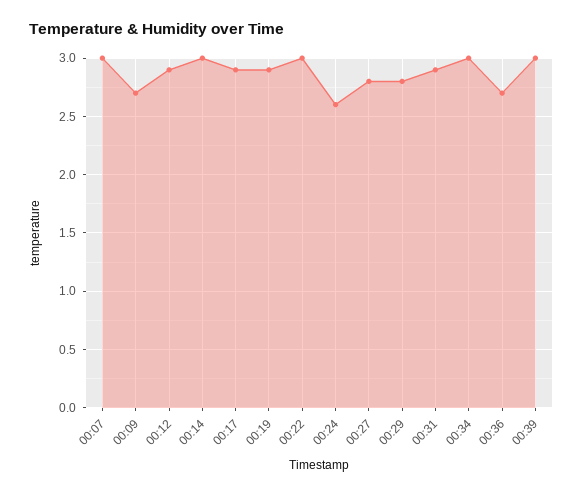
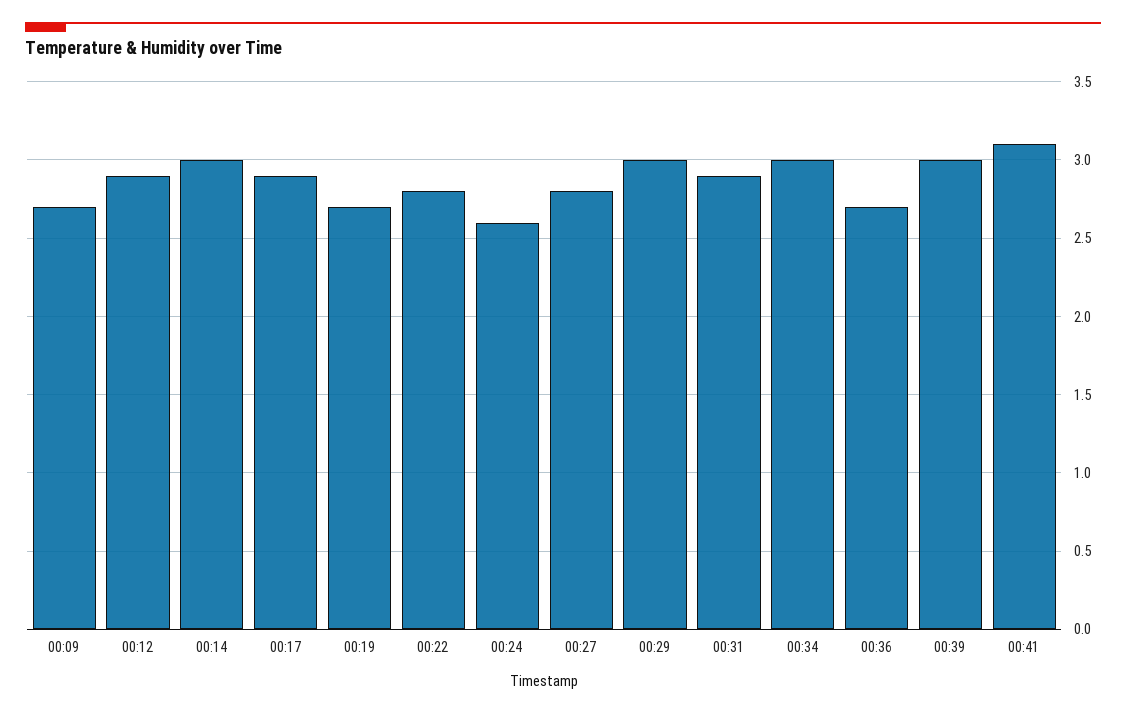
00:07: 3 -> none
00:19: 2.9 -> 2.7
00:22: 3 -> 2.8
00:29: 2.8 -> 3
00:41: none -> 3.1

